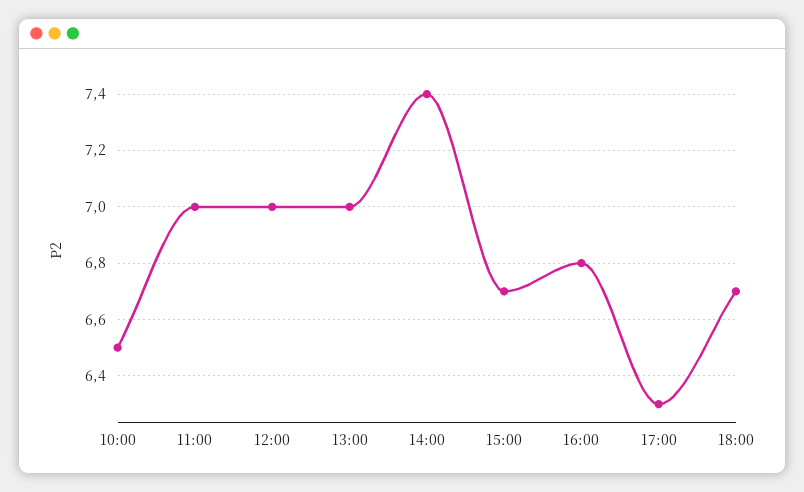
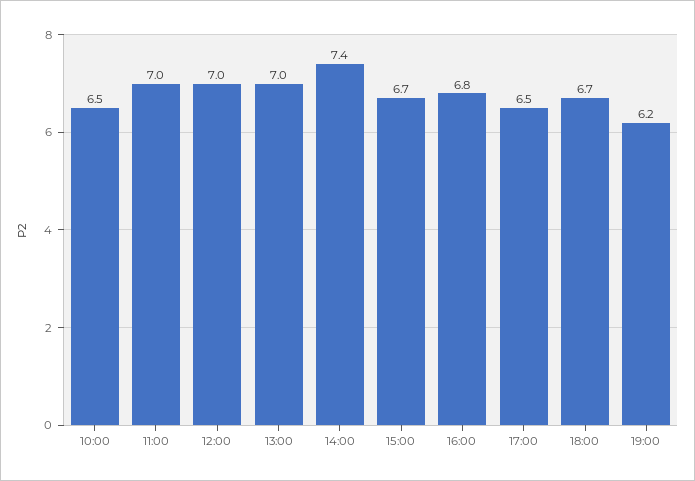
17:00: 6.3 -> 6.5
19:00: none -> 6.2

